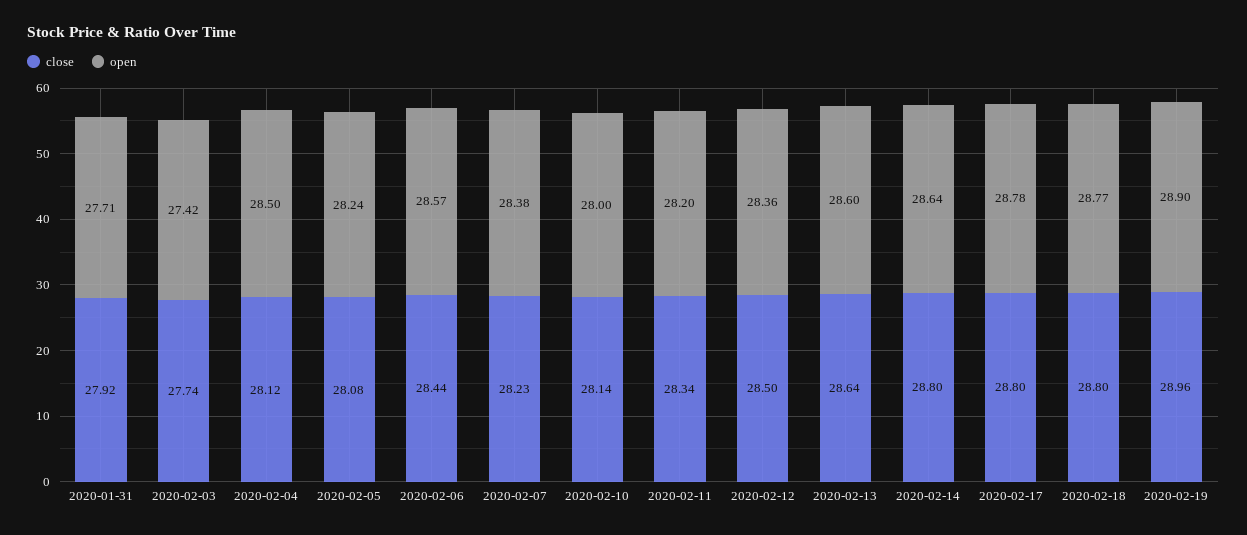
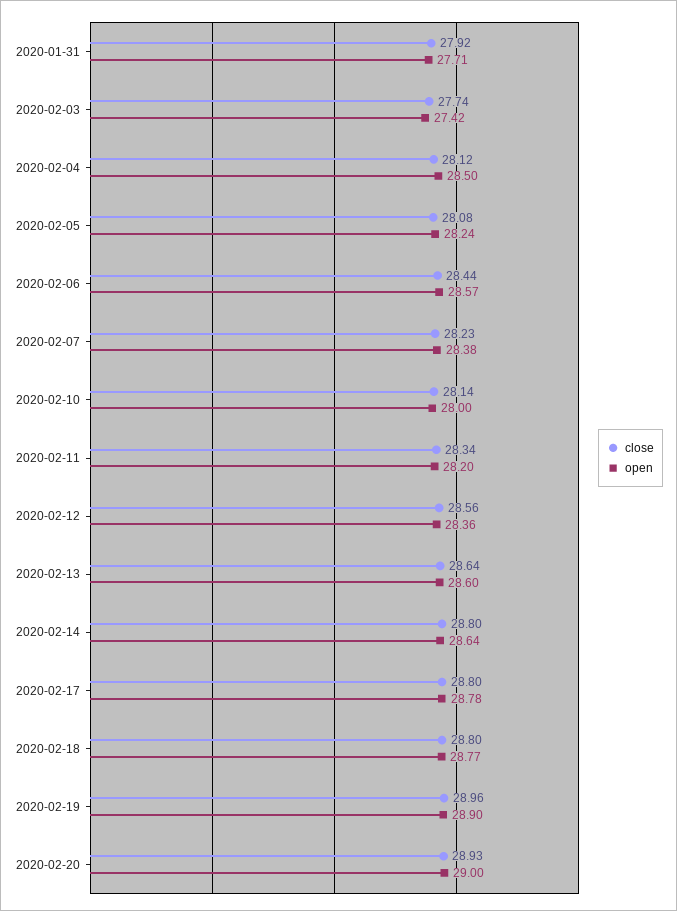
close, 2020-02-12: 28.5 -> 28.56
close, 2020-02-20: none -> 28.93
open, 2020-02-20: none -> 29

